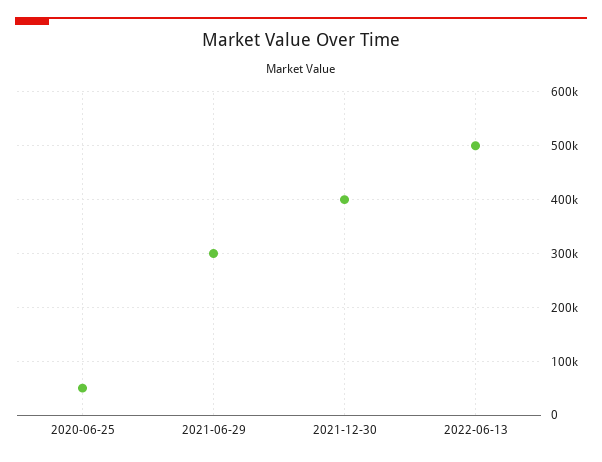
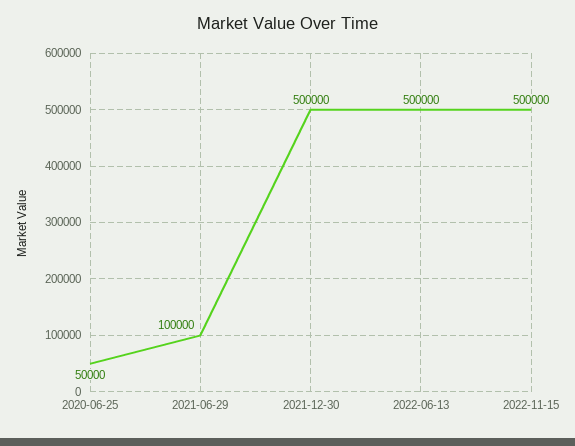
2021-06-29: 300000 -> 100000
2021-12-30: 400000 -> 500000
2022-11-15: none -> 500000

